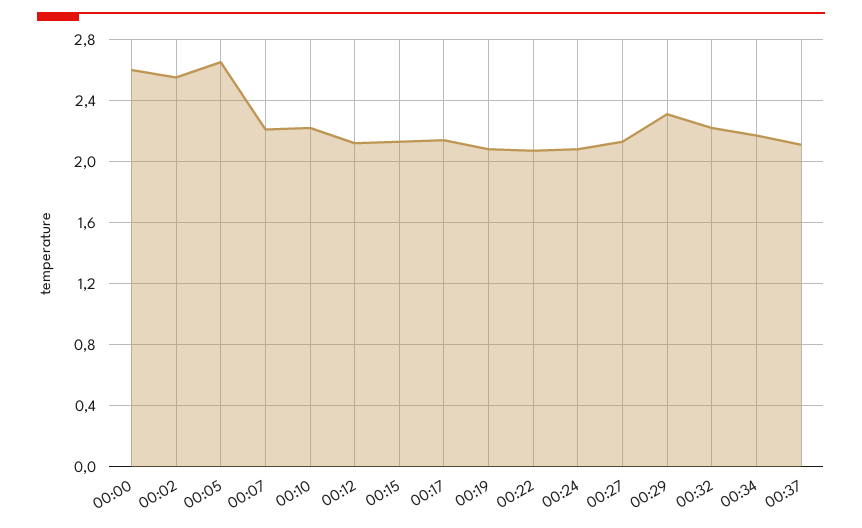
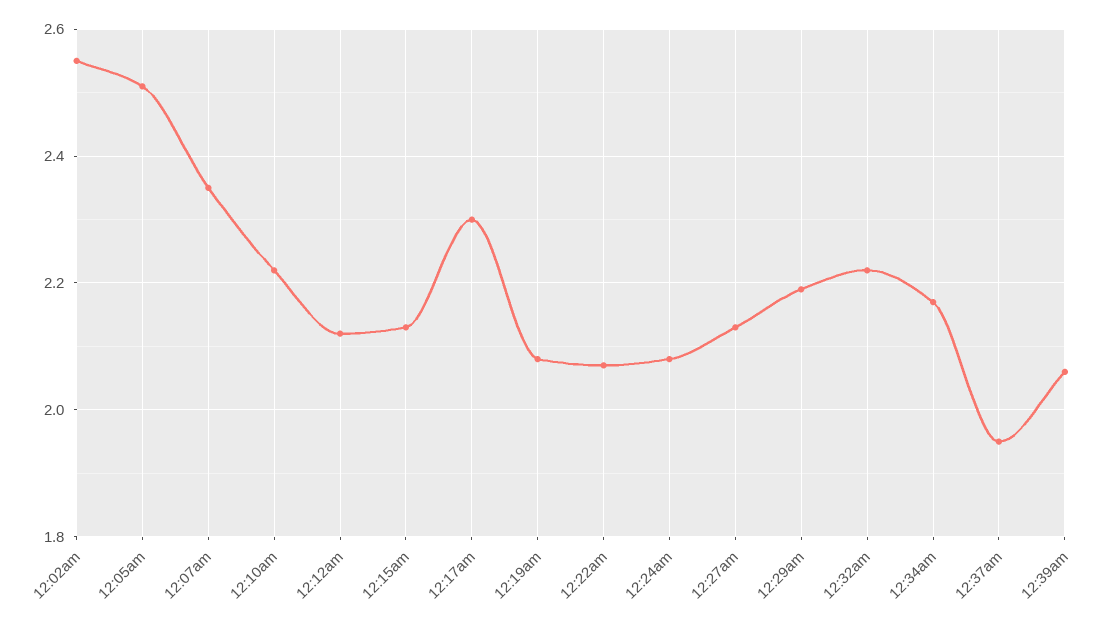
00:00: 2.6 -> none
00:05: 2.65 -> 2.5
00:07: 2.2 -> 2.35
00:17: 2.15 -> 2.3
00:29: 2.3 -> 2.2
00:37: 2.1 -> 1.95
12:39am: none -> 2.05

